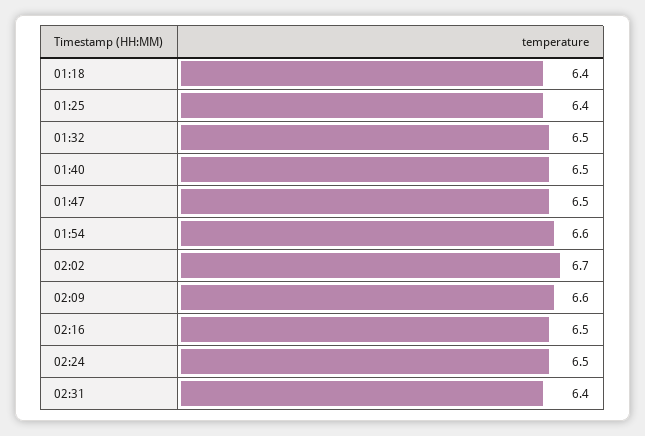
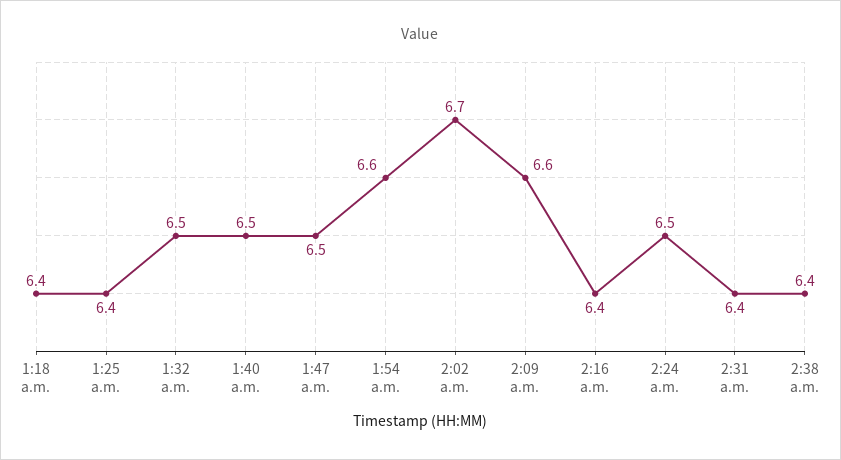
02:16: 6.5 -> 6.4
2:38 a.m.: none -> 6.4

